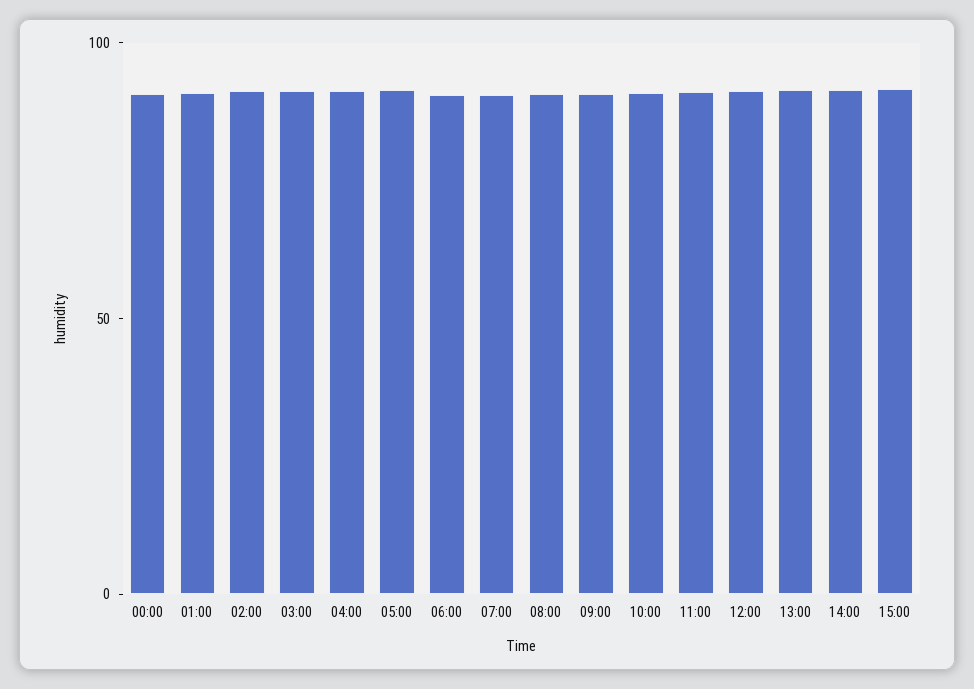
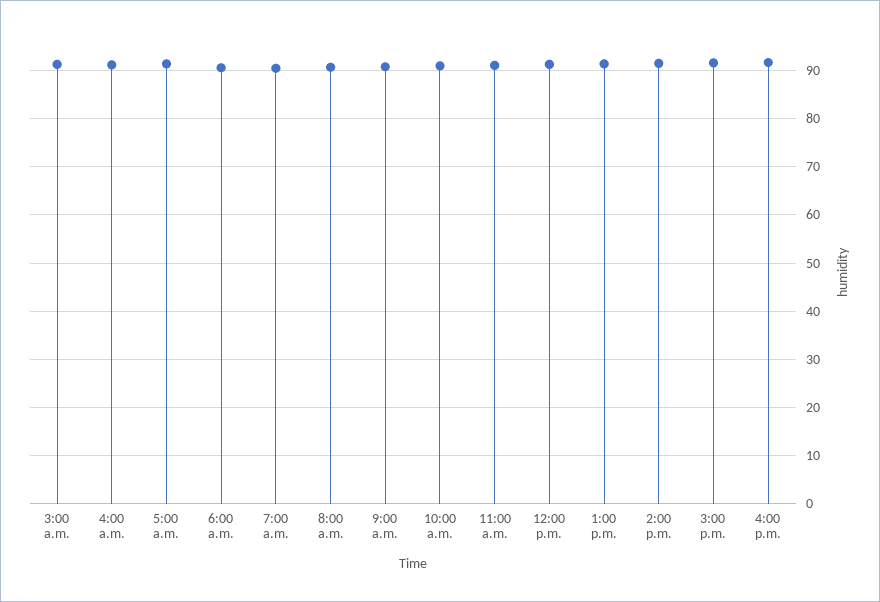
00:00: 90 -> none
01:00: 90 -> none
02:00: 90 -> none
4:00 p.m.: none -> 92

